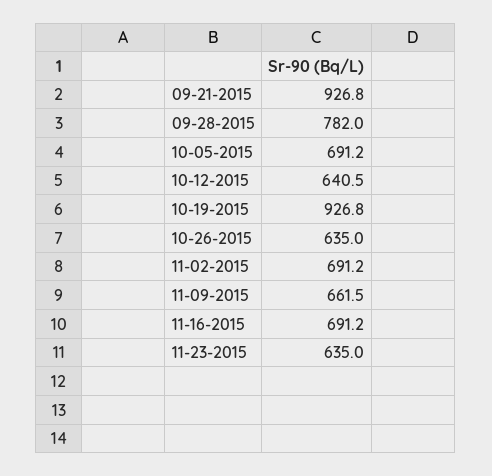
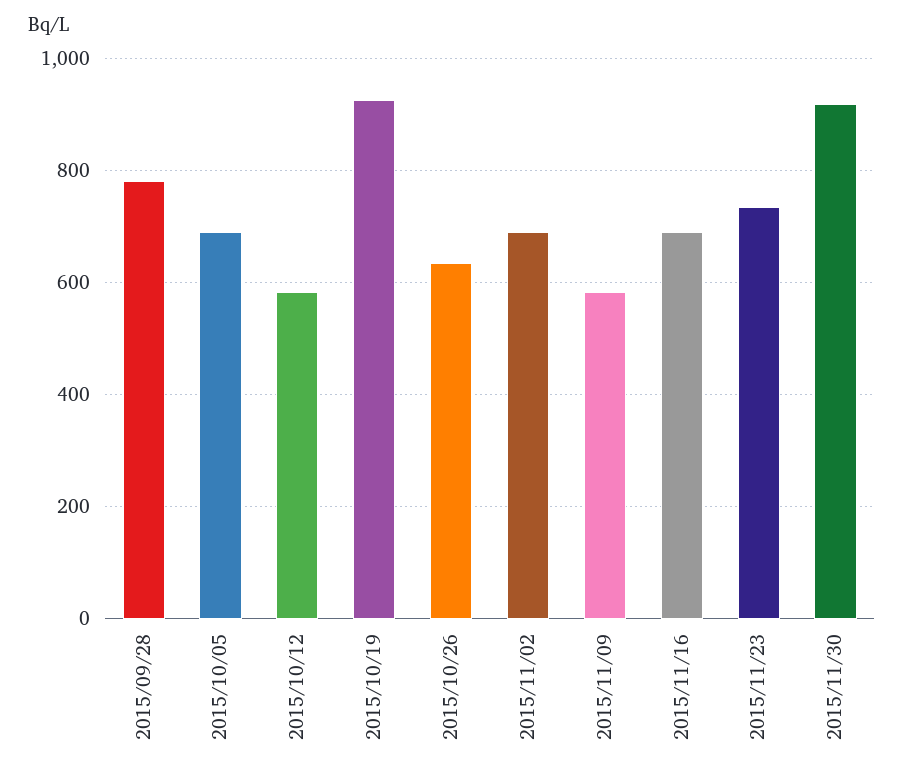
09-21-2015: 926.8 -> none
10-12-2015: 640.5 -> 580
11-09-2015: 661.5 -> 580
11-23-2015: 635 -> 740
2015/11/30: none -> 920

